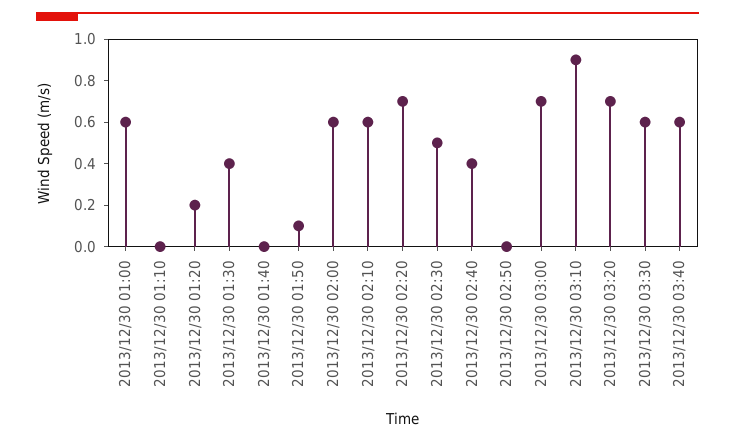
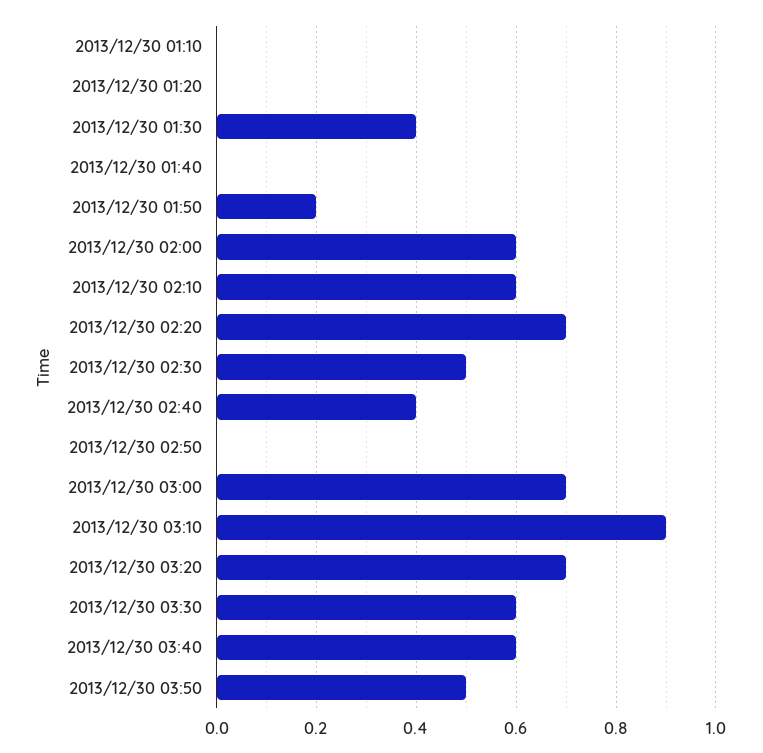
2013/12/30 01:00: 0.6 -> none
2013/12/30 01:20: 0.2 -> 0
2013/12/30 01:50: 0.1 -> 0.2
2013/12/30 03:50: none -> 0.5

